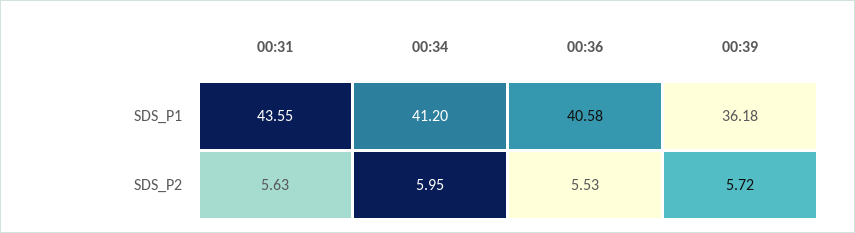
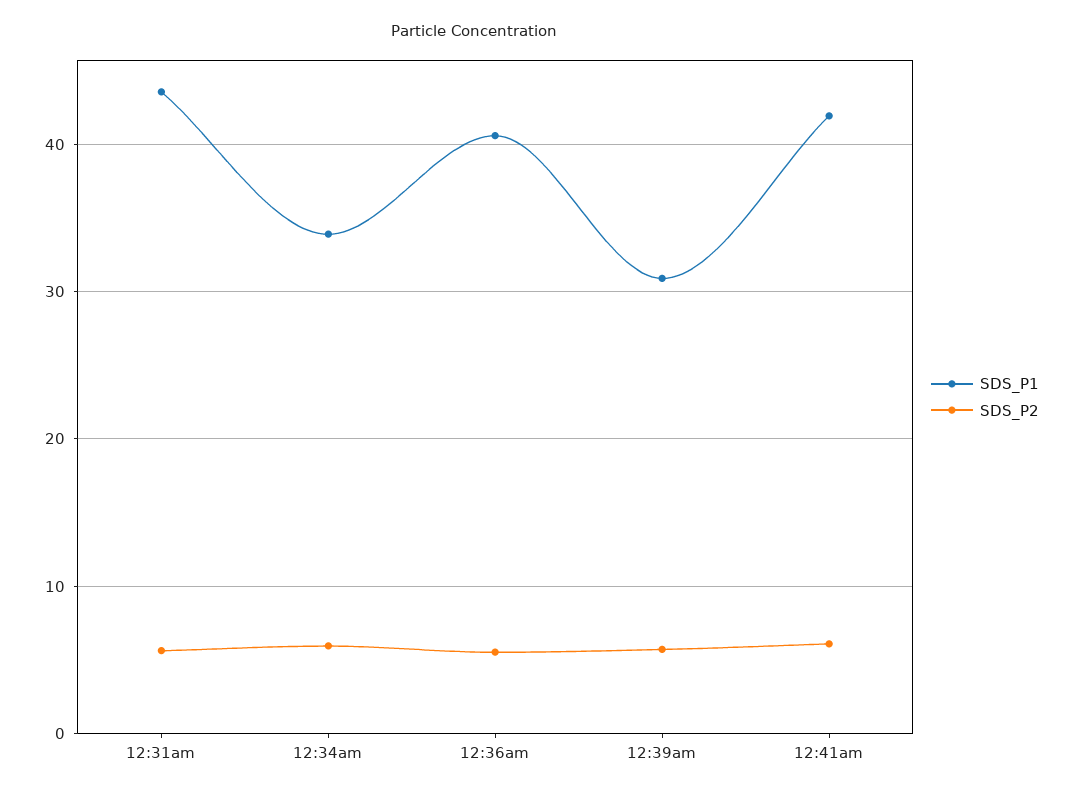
SDS_P1, 00:34: 41.2 -> 34
SDS_P1, 00:39: 36.18 -> 31
SDS_P1, 12:41am: none -> 42
SDS_P2, 12:41am: none -> 6

